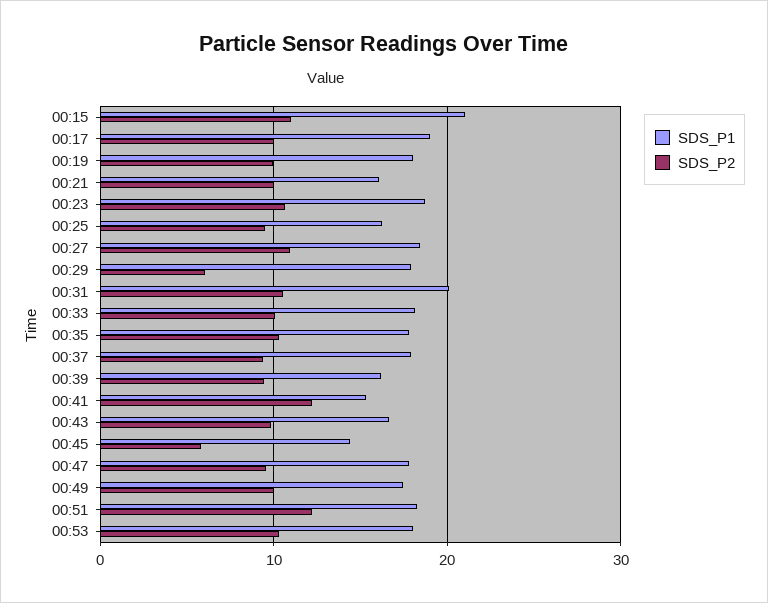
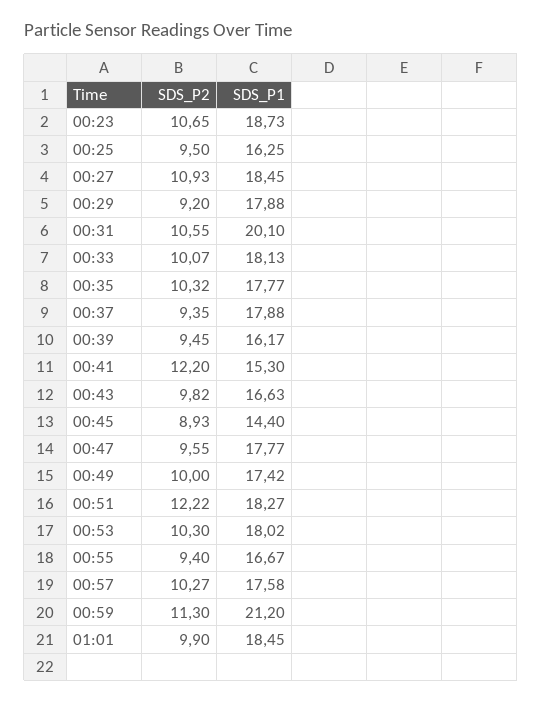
SDS_P1, 00:15: 21 -> none
SDS_P2, 00:15: 11 -> none
SDS_P1, 00:17: 19 -> none
SDS_P2, 00:17: 10 -> none
SDS_P1, 00:19: 18 -> none
SDS_P2, 00:19: 10 -> none
SDS_P1, 00:21: 16 -> none
SDS_P2, 00:21: 10 -> none
SDS_P2, 00:29: 6 -> 9.2
SDS_P2, 00:45: 6 -> 8.93
SDS_P2, 00:55: none -> 9.4
SDS_P1, 00:55: none -> 16.67
SDS_P2, 00:57: none -> 10.27
SDS_P1, 00:57: none -> 17.58
SDS_P2, 00:59: none -> 11.3
SDS_P1, 00:59: none -> 21.2
SDS_P2, 01:01: none -> 9.9
SDS_P1, 01:01: none -> 18.45

